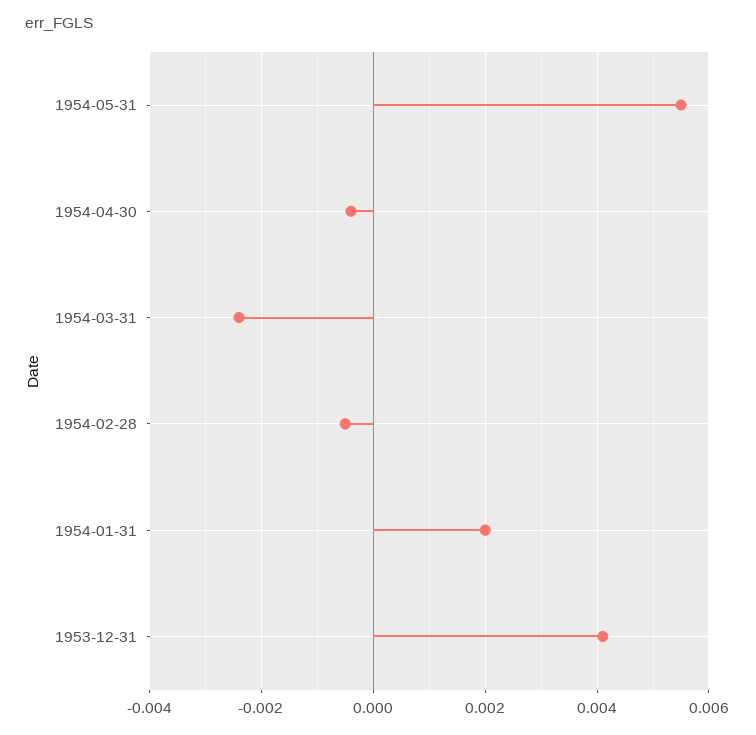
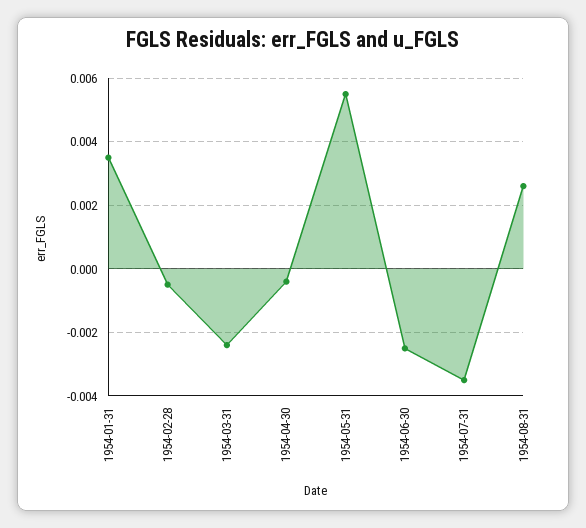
1954-01-31: 0.002 -> 0.0035
1953-12-31: 0.004 -> none
1954-06-30: none -> -0.0025
1954-07-31: none -> -0.0035
1954-08-31: none -> 0.0025

